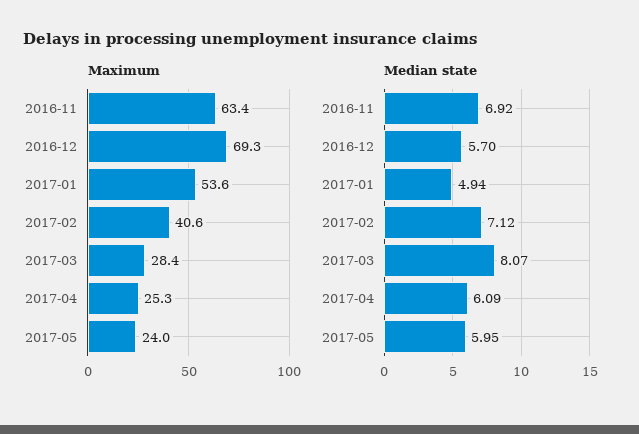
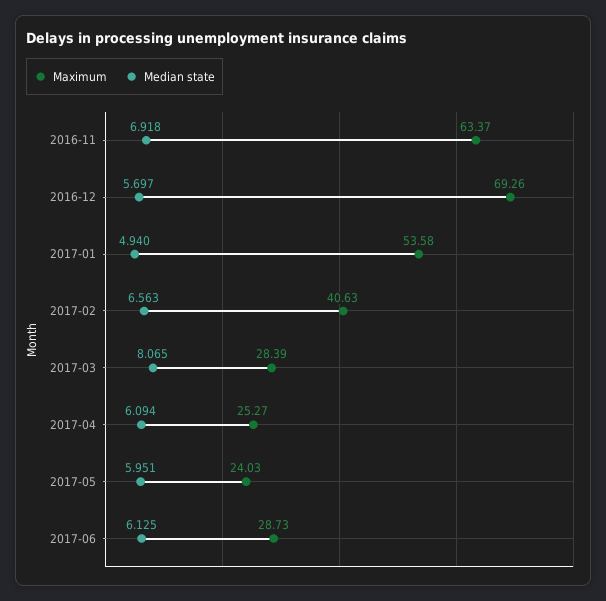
Median state, 2017-02: 7.12 -> 6.563
Maximum, 2017-06: none -> 28.73
Median state, 2017-06: none -> 6.125

